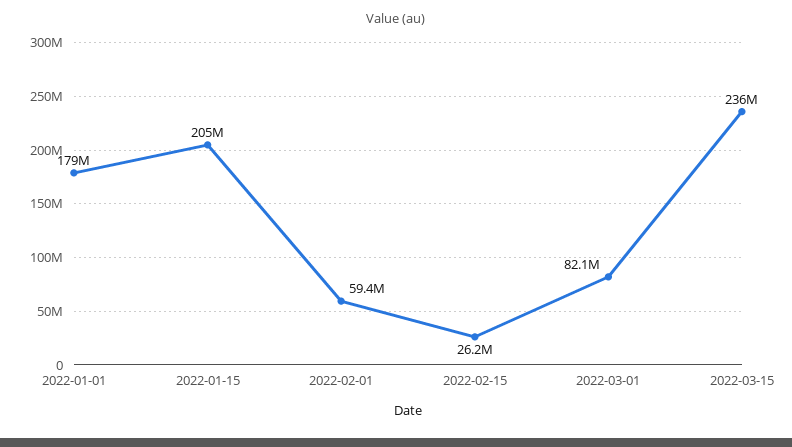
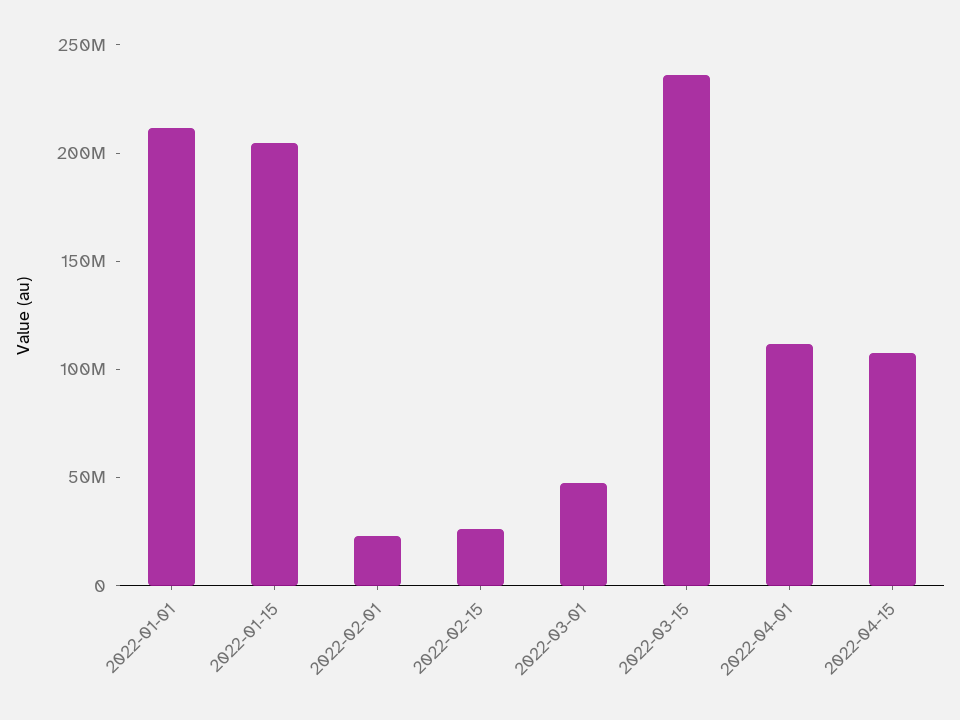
2022-01-01: 179000000 -> 210000000
2022-02-01: 59400000 -> 20000000
2022-03-01: 82100000 -> 50000000
2022-04-01: none -> 110000000
2022-04-15: none -> 110000000

